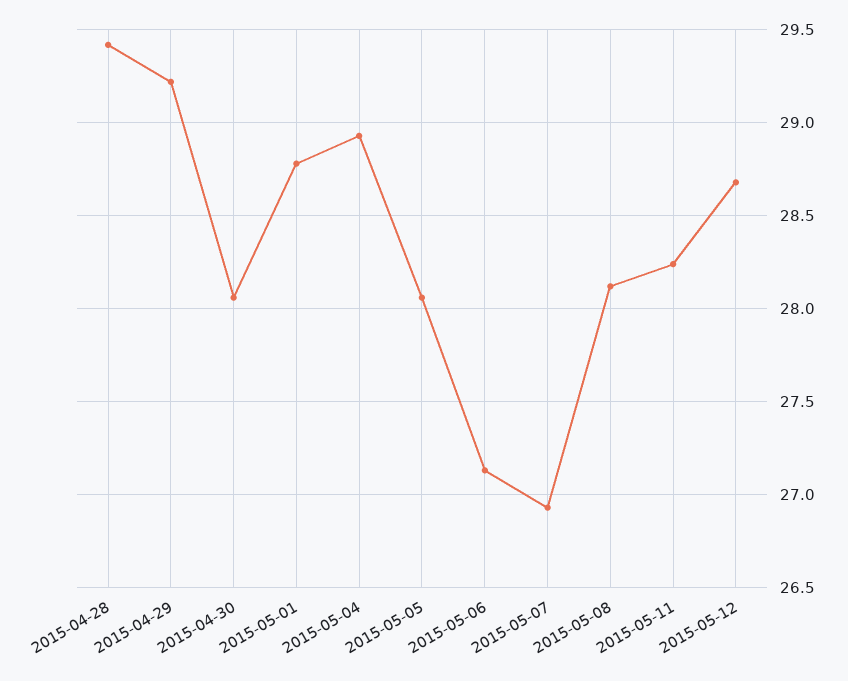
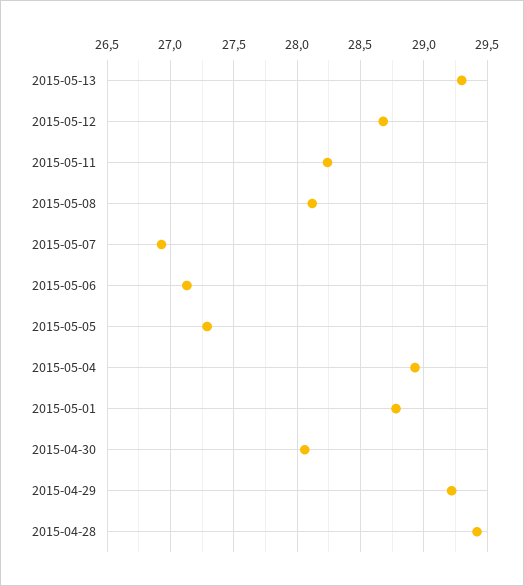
2015-05-05: 28.05 -> 27.3
2015-05-13: none -> 29.3

